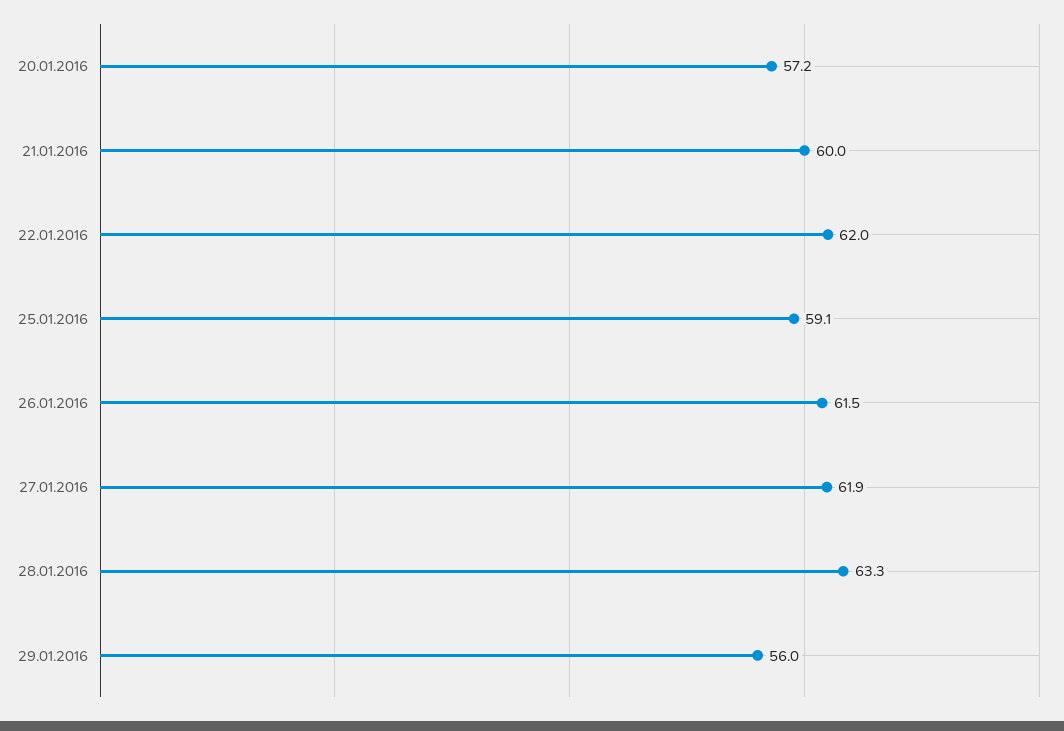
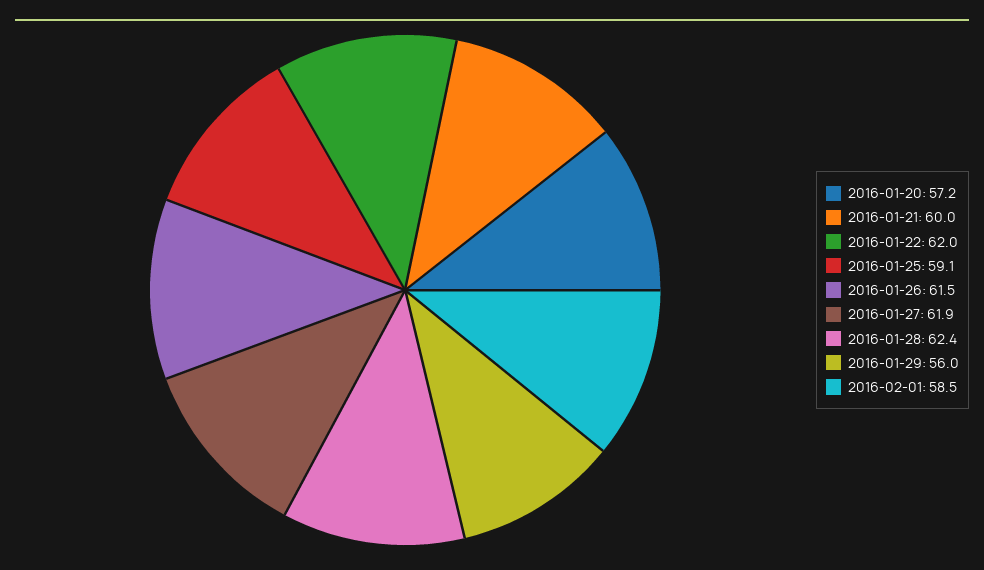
28.01.2016: 63.3 -> 62.4
2016-02-01: none -> 58.5

